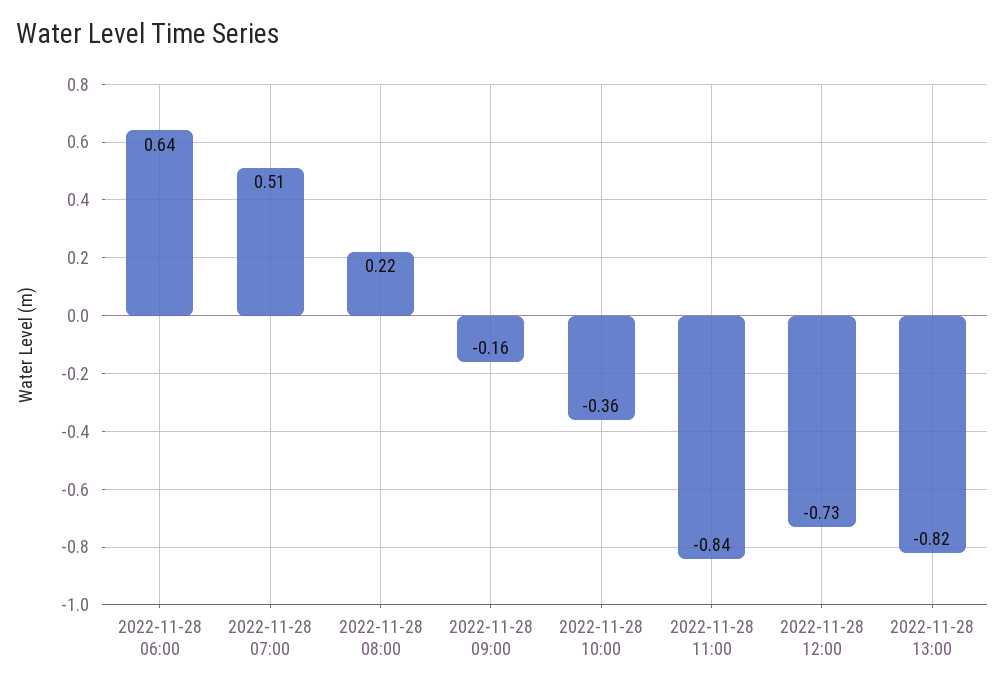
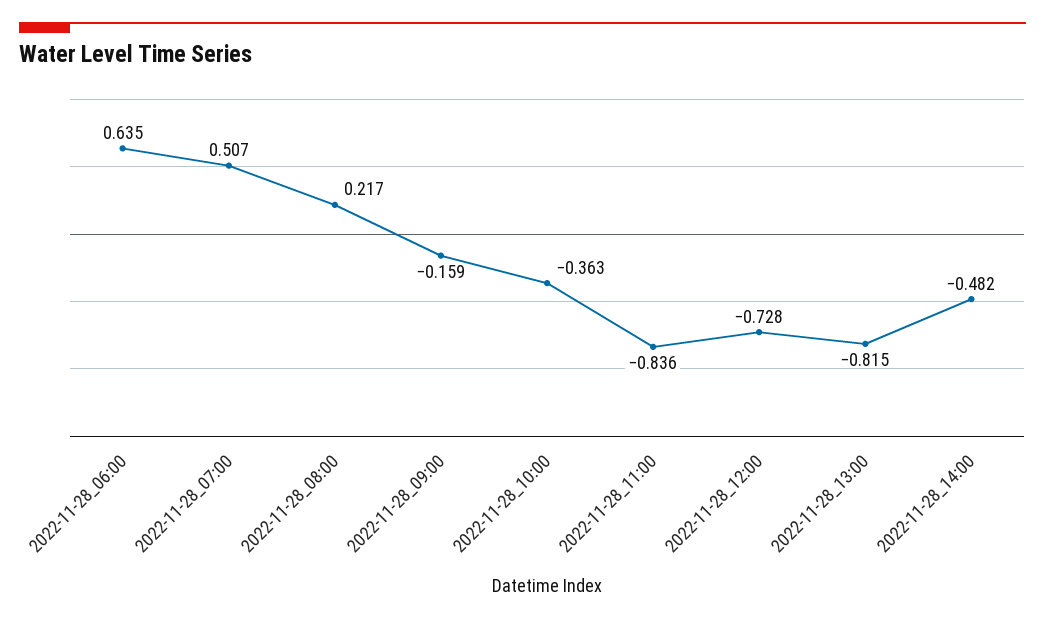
2022-11-28_14:00: none -> -0.482

